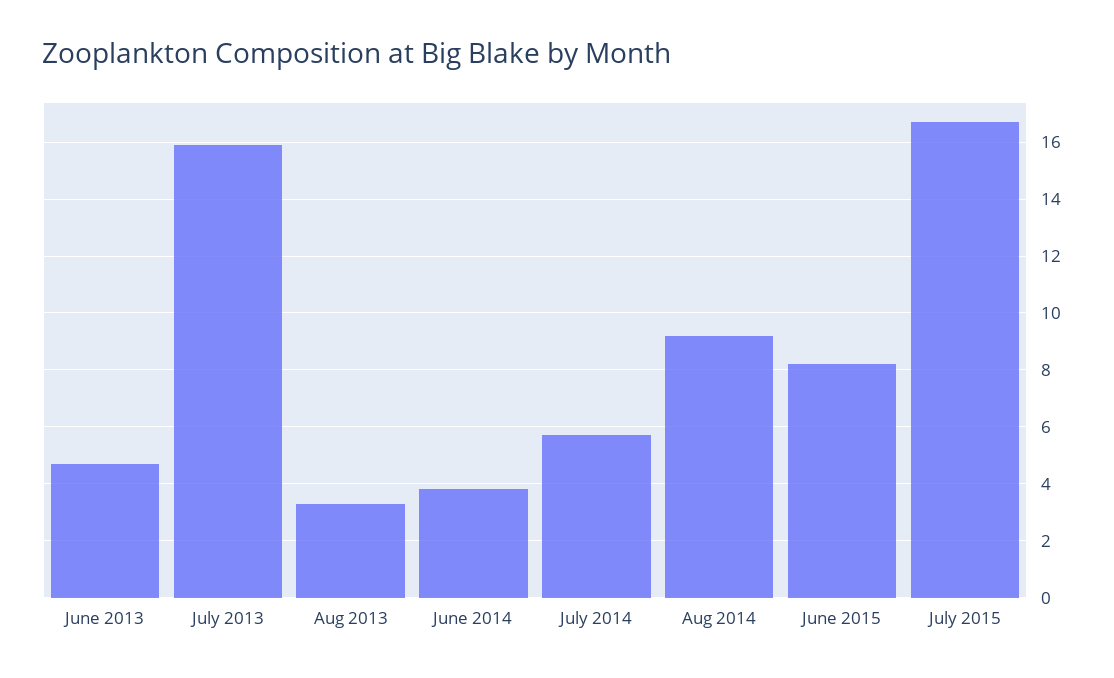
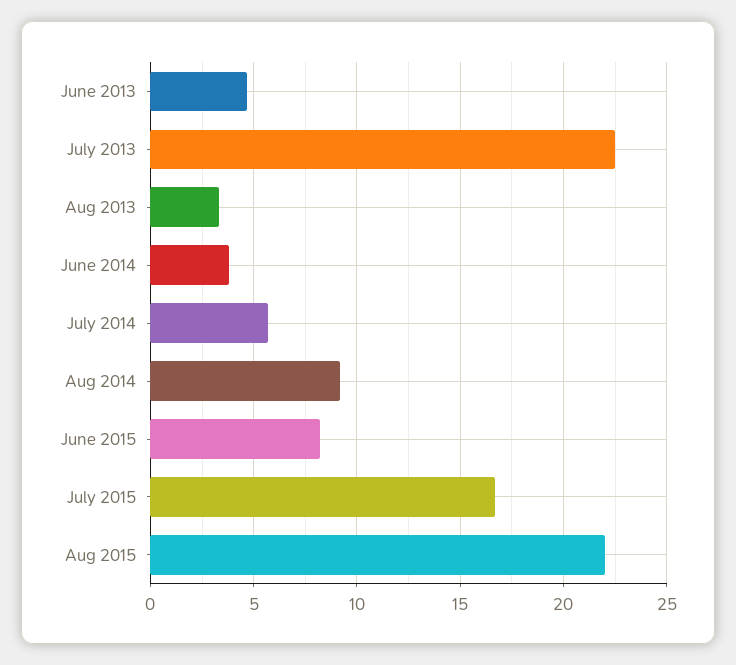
July 2013: 16 -> 22.5
Aug 2015: none -> 22

